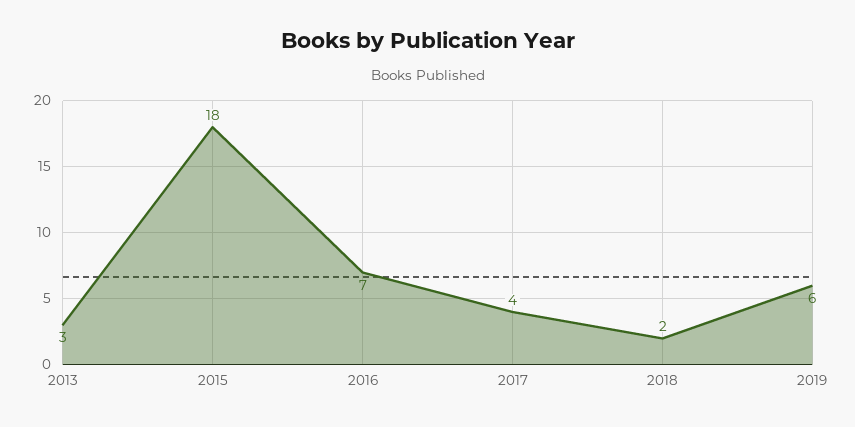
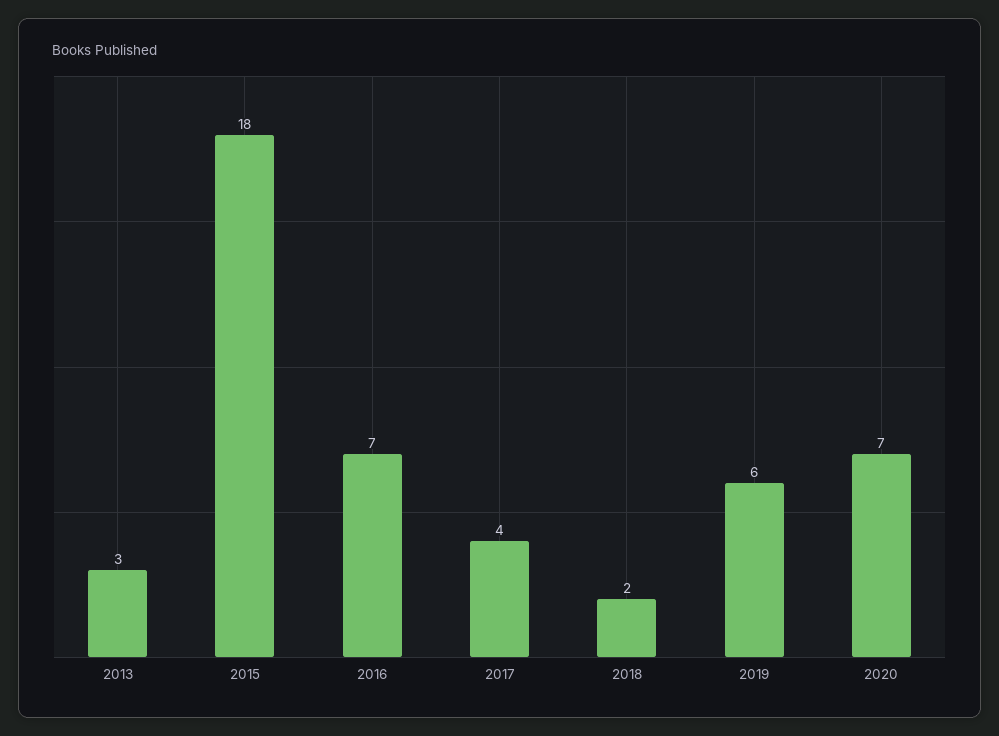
2020: none -> 7

